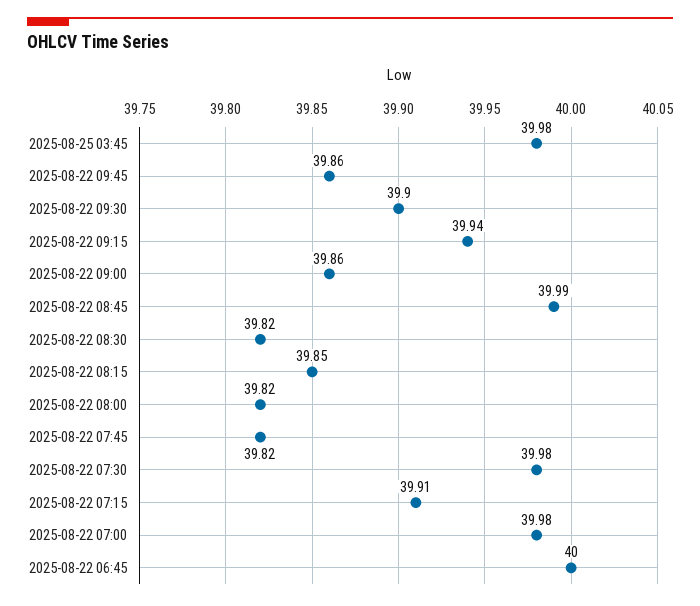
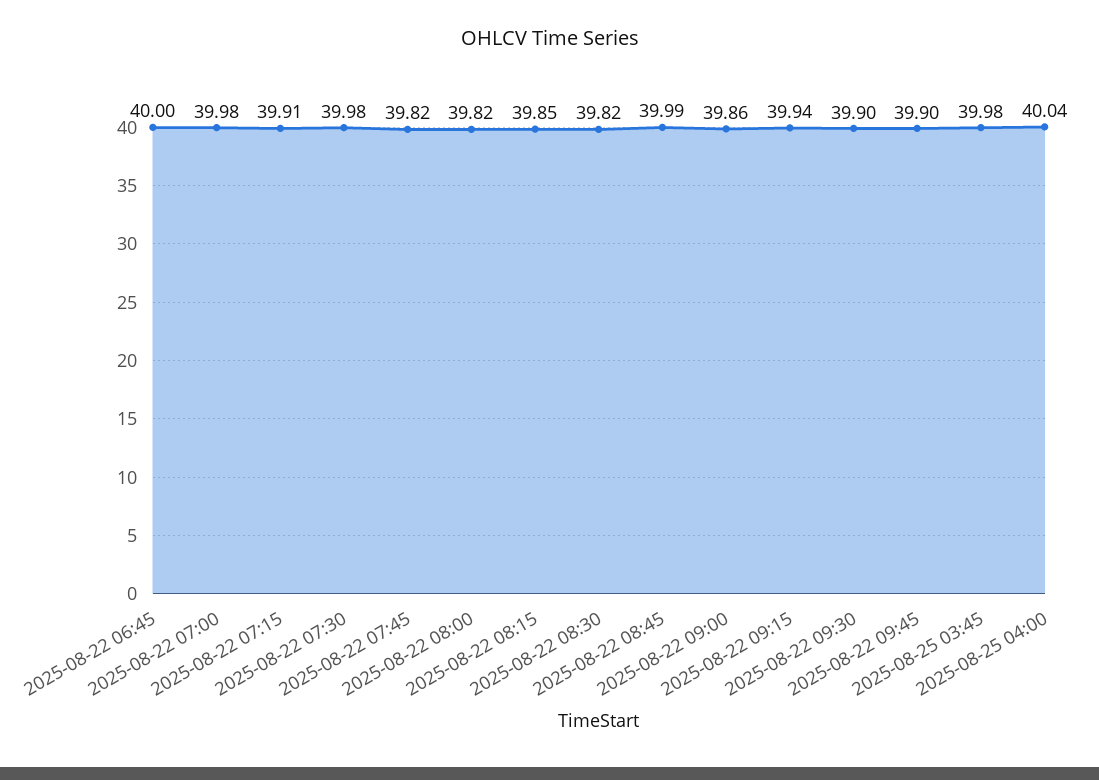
2025-08-22 09:45: 39.86 -> 39.9
2025-08-25 04:00: none -> 40.04

